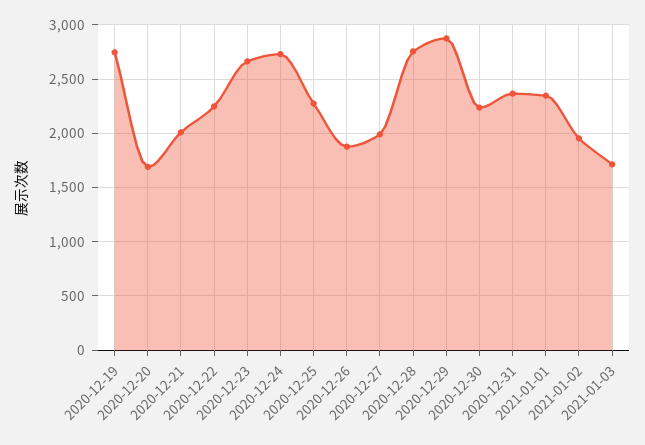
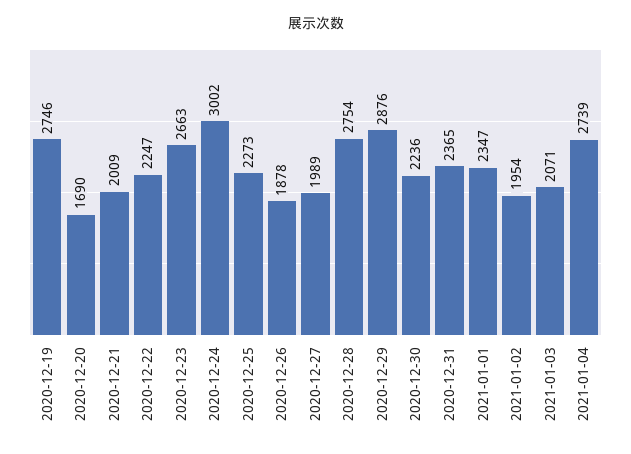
2020-12-24: 2700 -> 3002
2021-01-03: 1700 -> 2071
2021-01-04: none -> 2739

